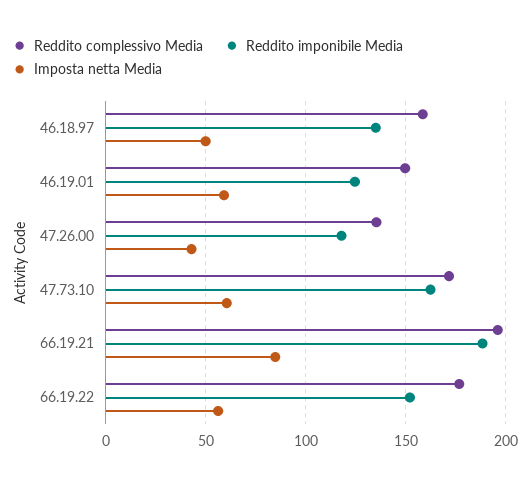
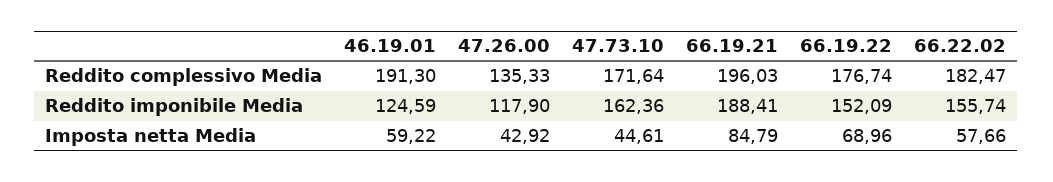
Reddito complessivo Media, 46.18.97: 160 -> none
Reddito imponibile Media, 46.18.97: 135 -> none
Imposta netta Media, 46.18.97: 50 -> none
Reddito complessivo Media, 46.19.01: 150 -> 191.3
Imposta netta Media, 47.73.10: 60 -> 44.61
Imposta netta Media, 66.19.22: 55 -> 68.96
Reddito complessivo Media, 66.22.02: none -> 182.47
Reddito imponibile Media, 66.22.02: none -> 155.74
Imposta netta Media, 66.22.02: none -> 57.66

